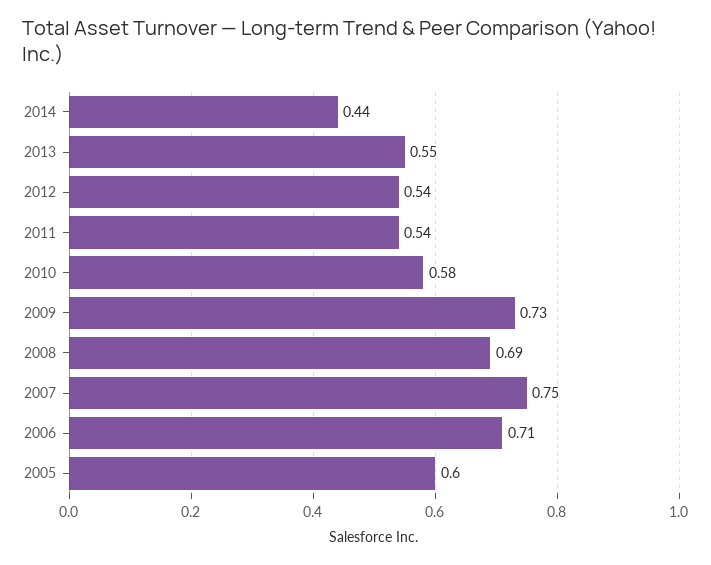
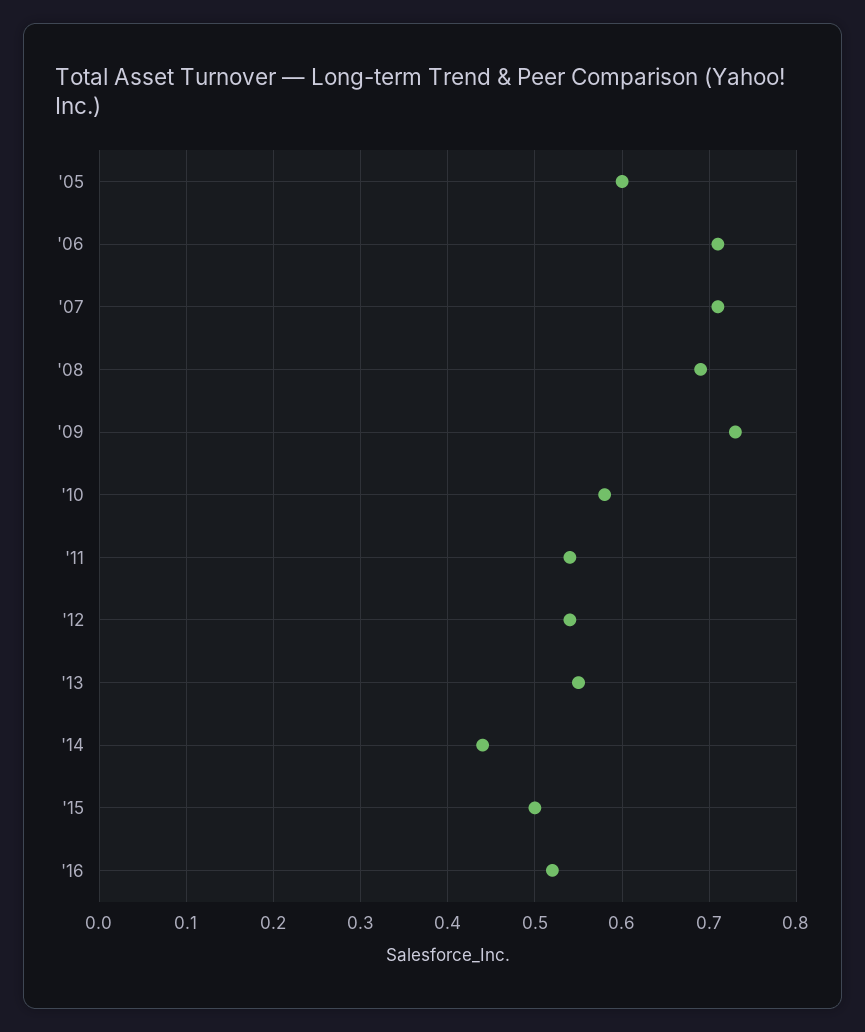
2007: 0.75 -> 0.71
'15: none -> 0.5
'16: none -> 0.52

